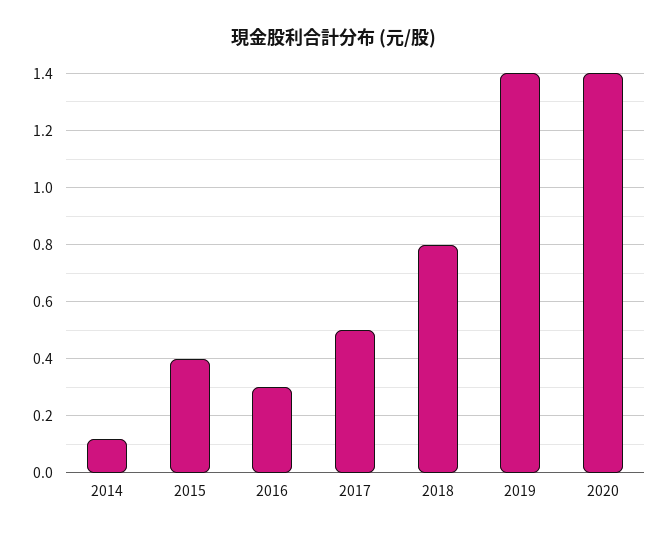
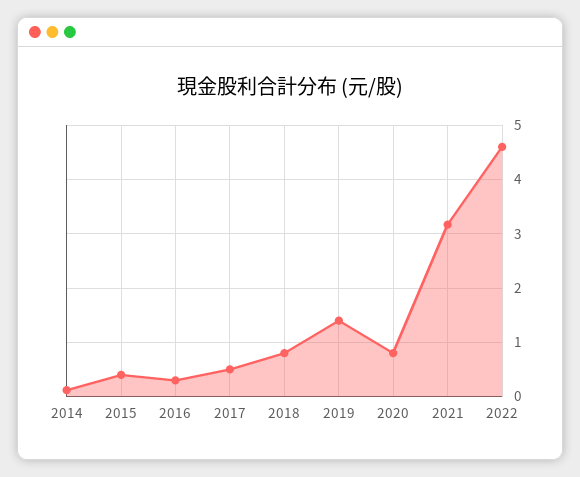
2020: 1.4 -> 0.8
2021: none -> 3.2
2022: none -> 4.6

